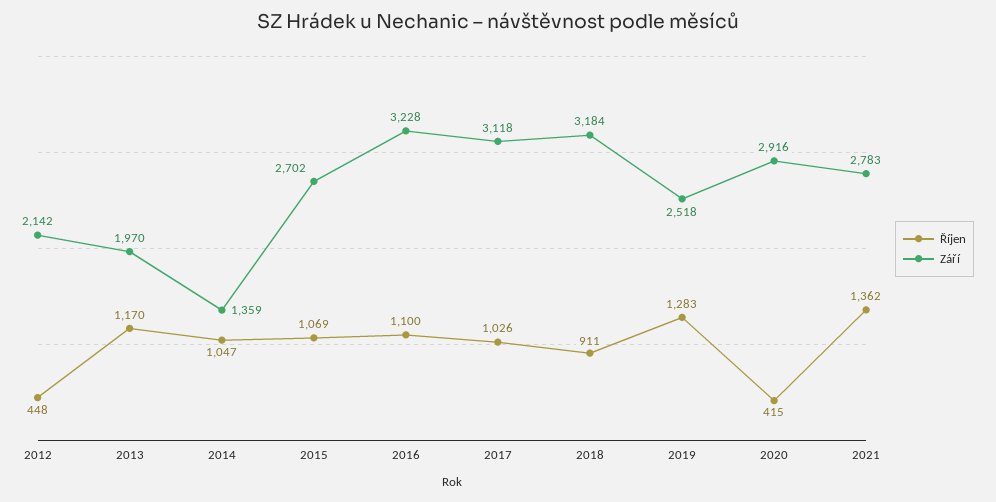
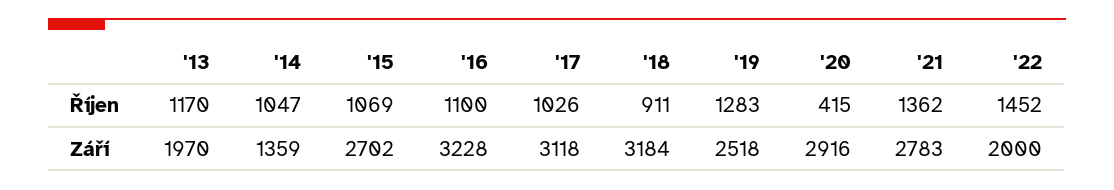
Říjen, 2012: 448 -> none
Září, 2012: 2142 -> none
Říjen, '22: none -> 1452
Září, '22: none -> 2000

